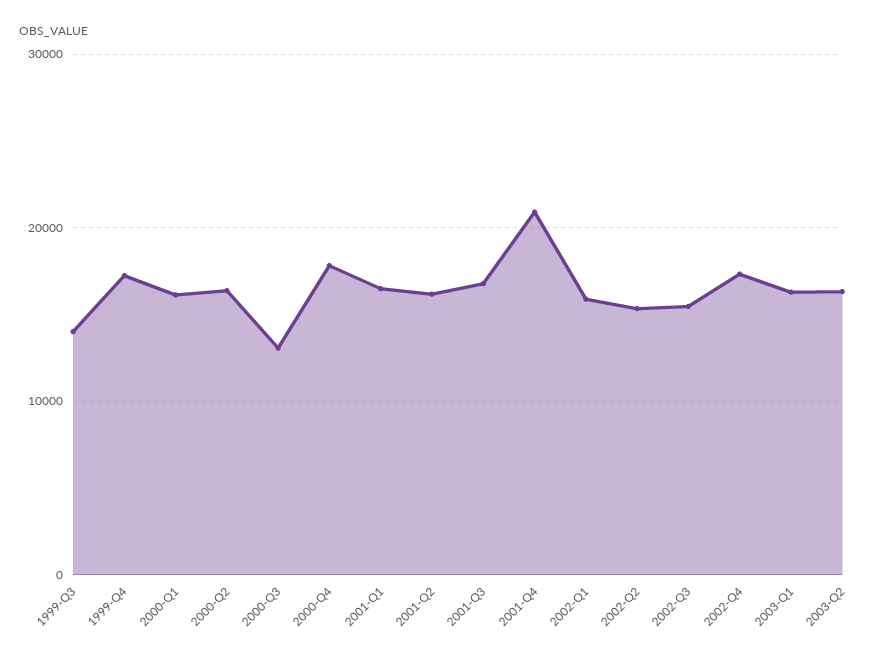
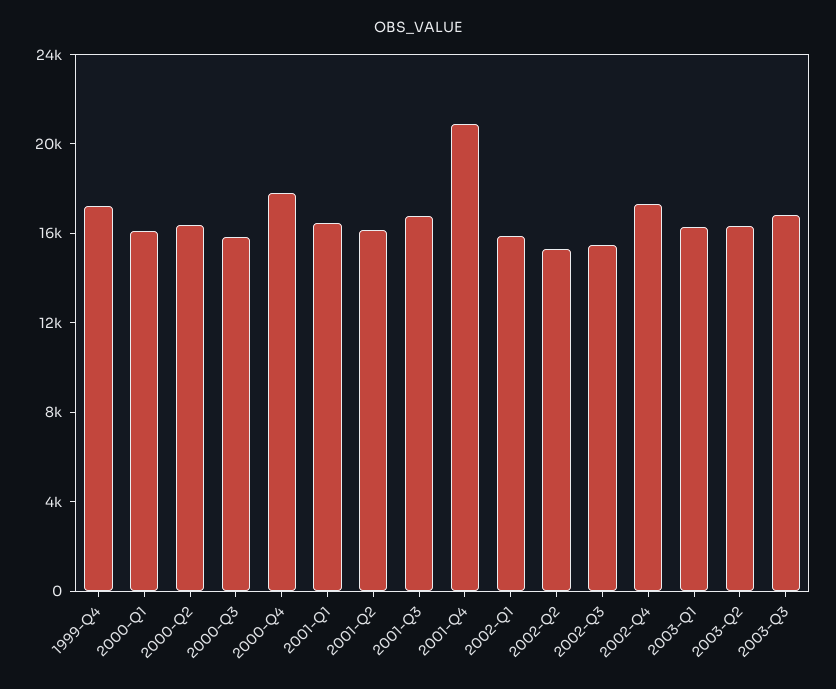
1999-Q3: 14000 -> none
2000-Q3: 13000 -> 16000
2003-Q3: none -> 17000

